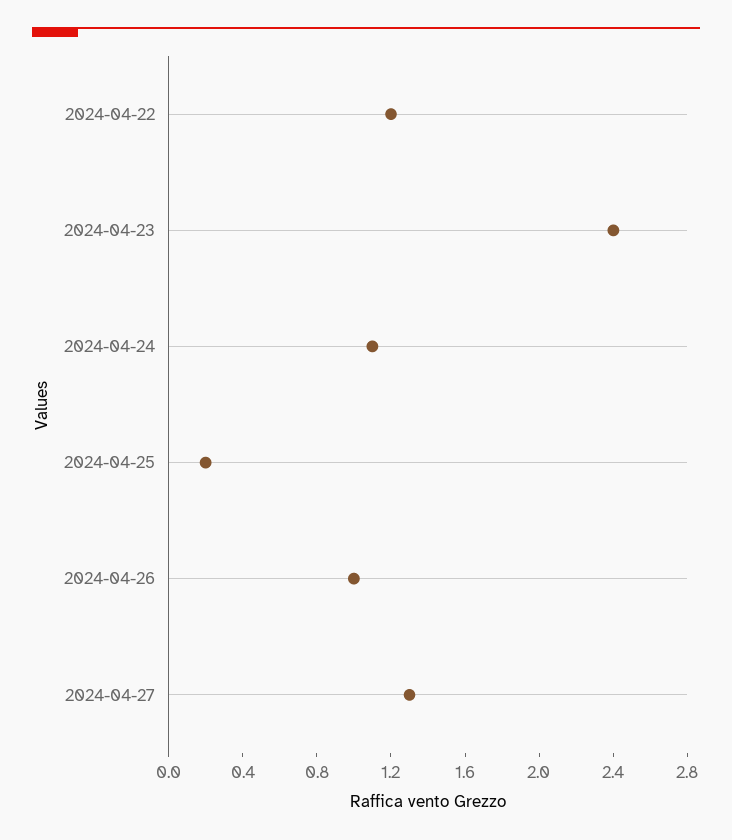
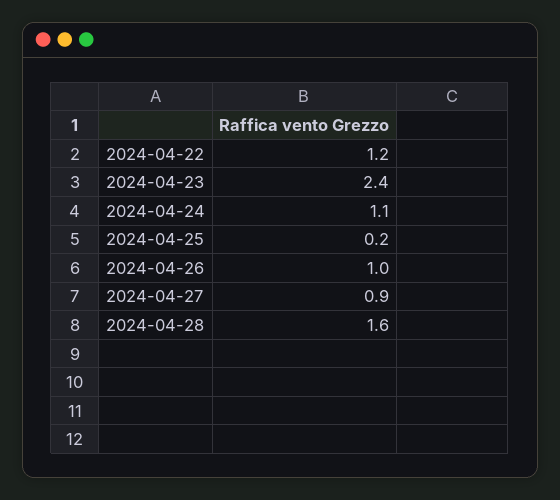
2024-04-27: 1.3 -> 0.9
2024-04-28: none -> 1.6

